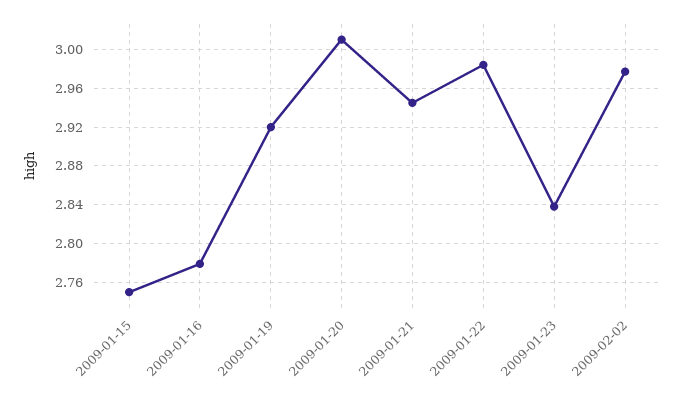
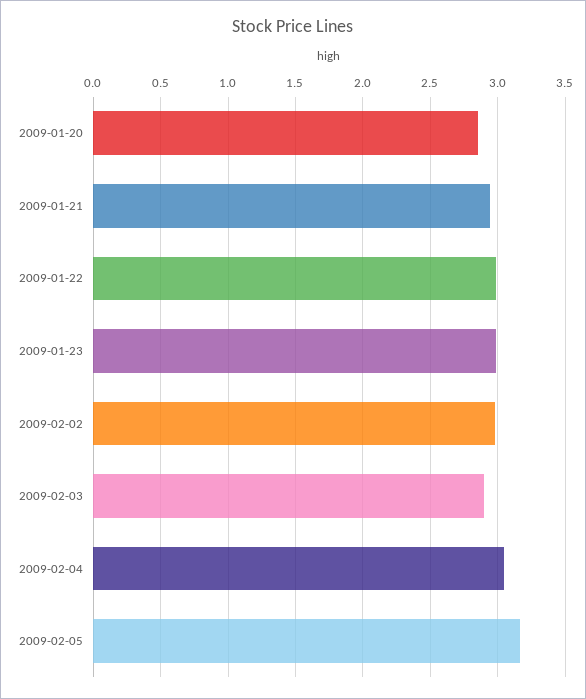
2009-01-15: 2.75 -> none
2009-01-16: 2.78 -> none
2009-01-19: 2.92 -> none
2009-01-20: 3.01 -> 2.85
2009-01-23: 2.84 -> 3
2009-02-03: none -> 2.9
2009-02-04: none -> 3.05
2009-02-05: none -> 3.15

